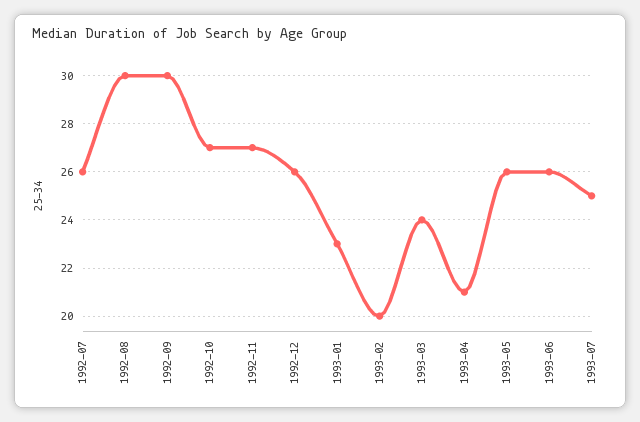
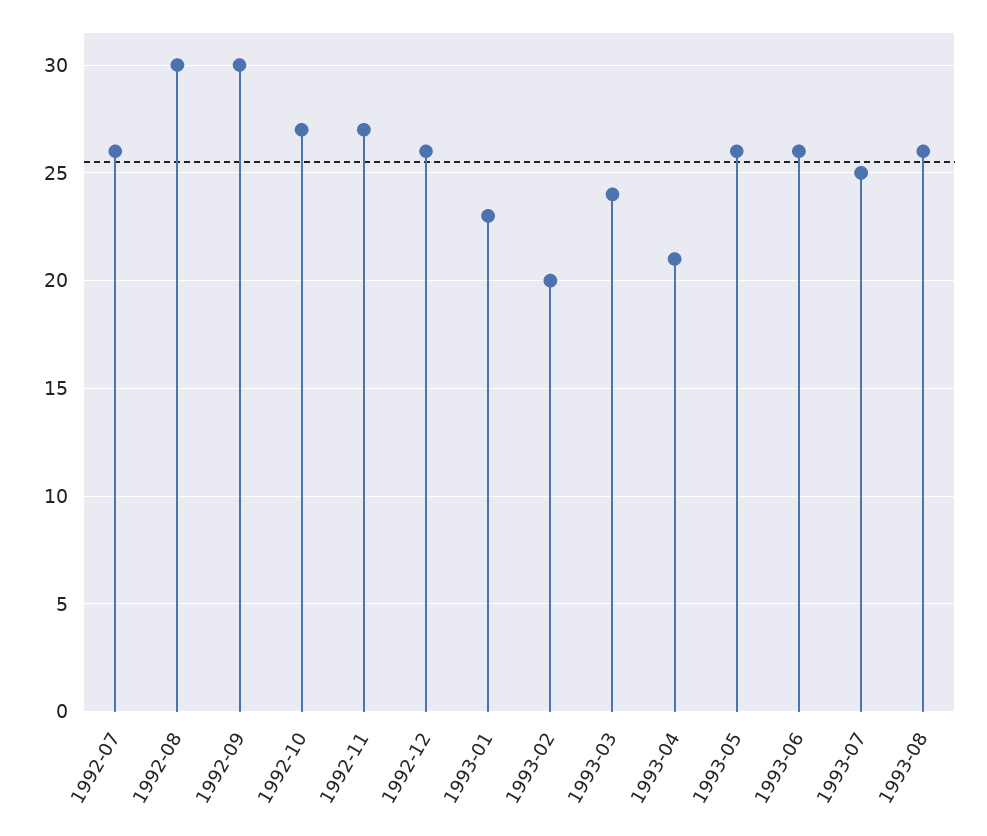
1993-08: none -> 26

